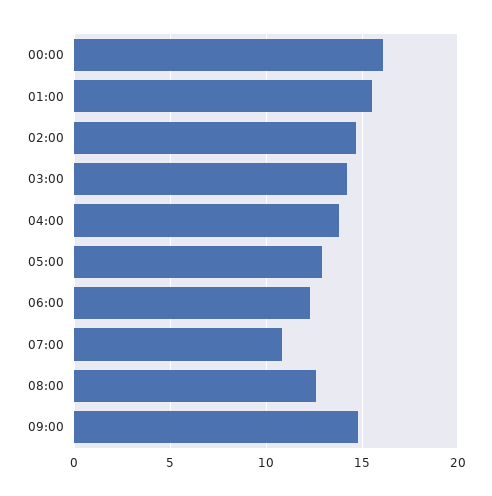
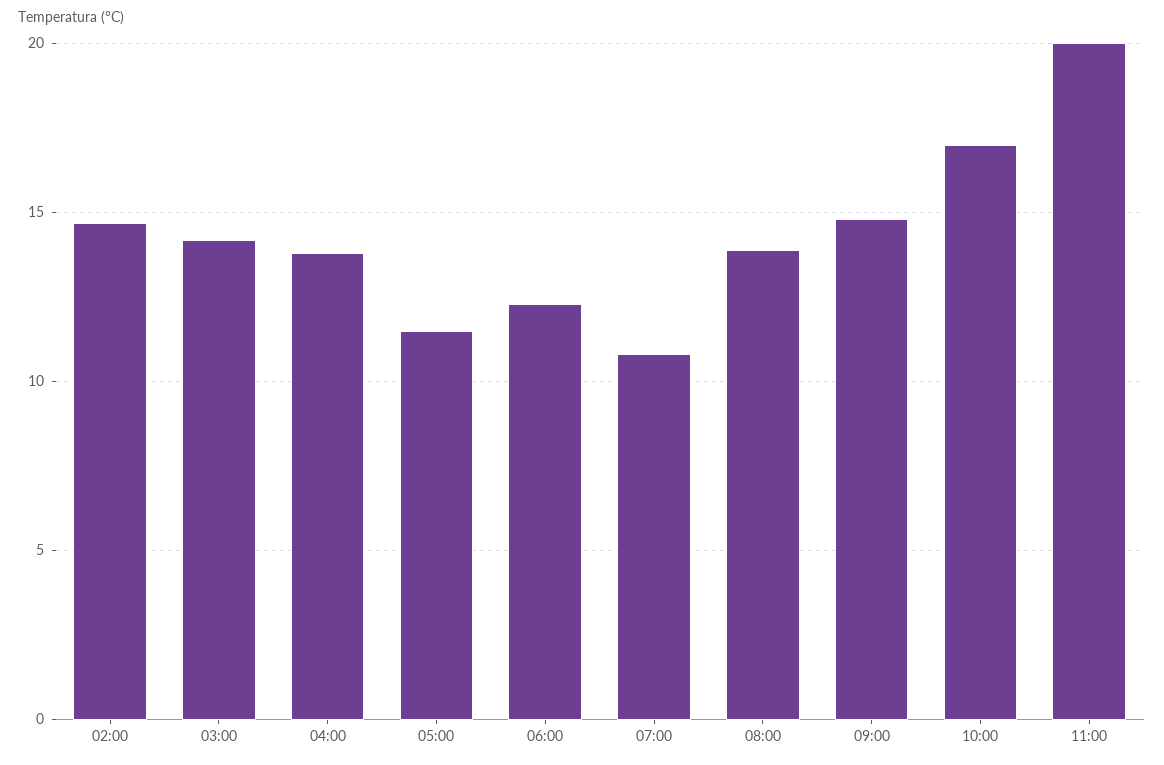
00:00: 16 -> none
01:00: 15.5 -> none
05:00: 13 -> 11.5
08:00: 12.5 -> 14
10:00: none -> 17
11:00: none -> 20

